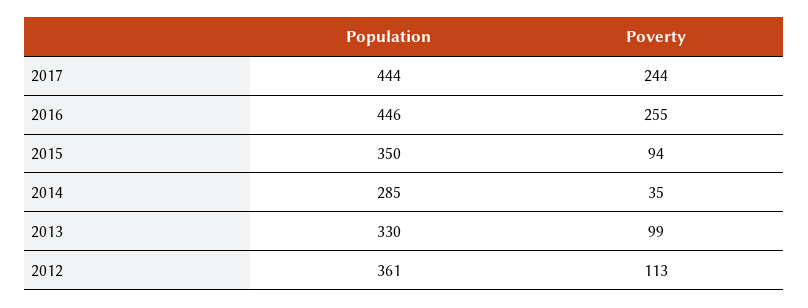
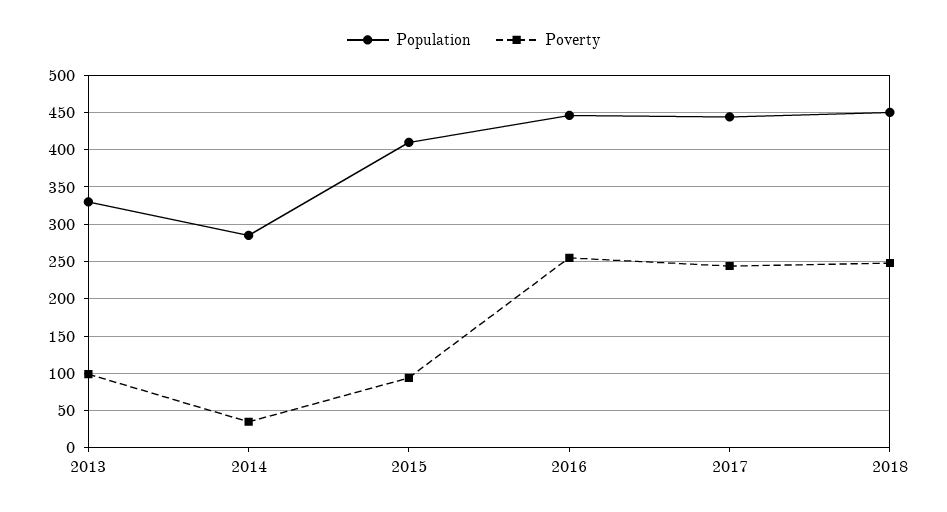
Population, 2015: 350 -> 410
Population, 2012: 361 -> none
Poverty, 2012: 113 -> none
Population, 2018: none -> 450
Poverty, 2018: none -> 250

